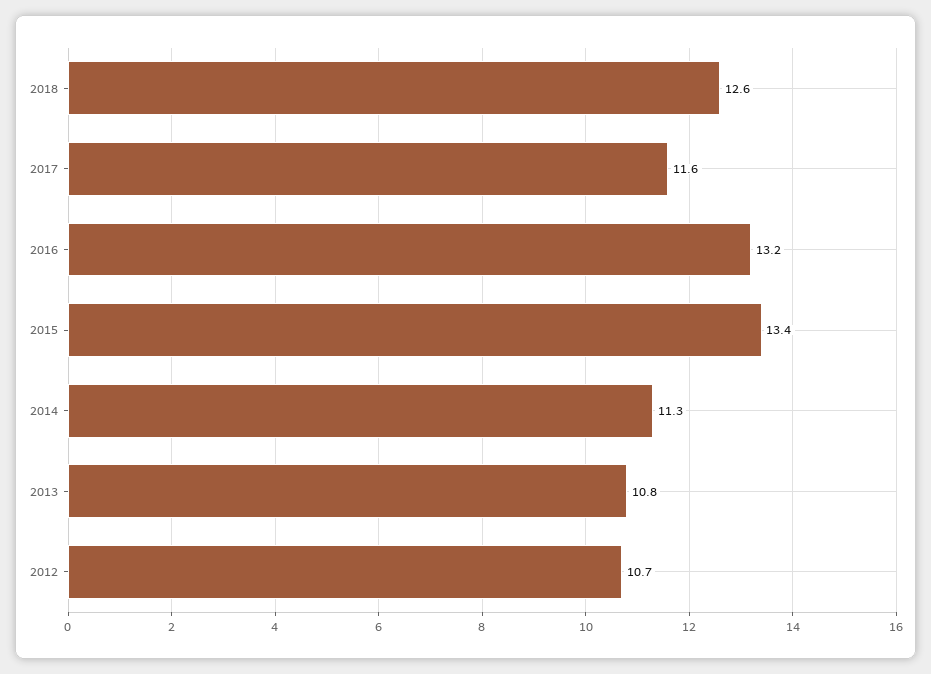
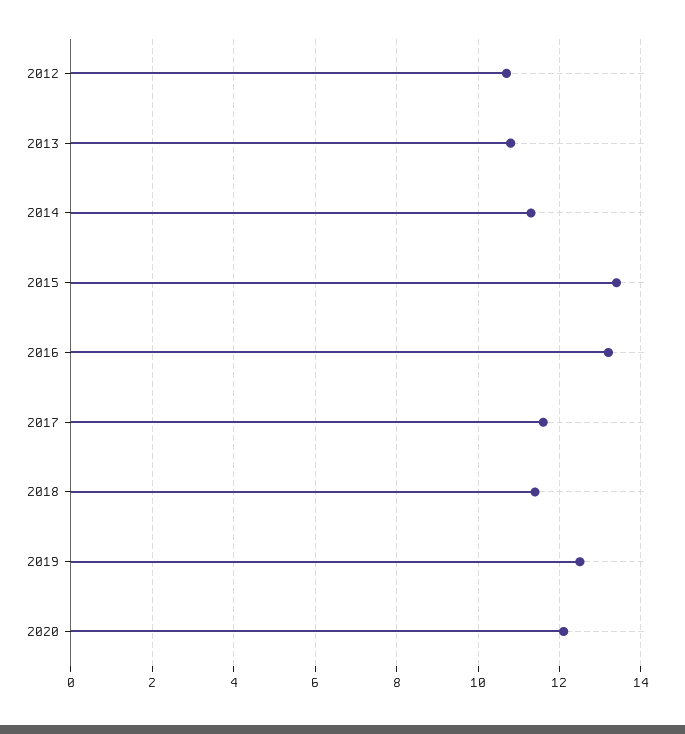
2018: 12.6 -> 11.5
2019: none -> 12.5
2020: none -> 12

